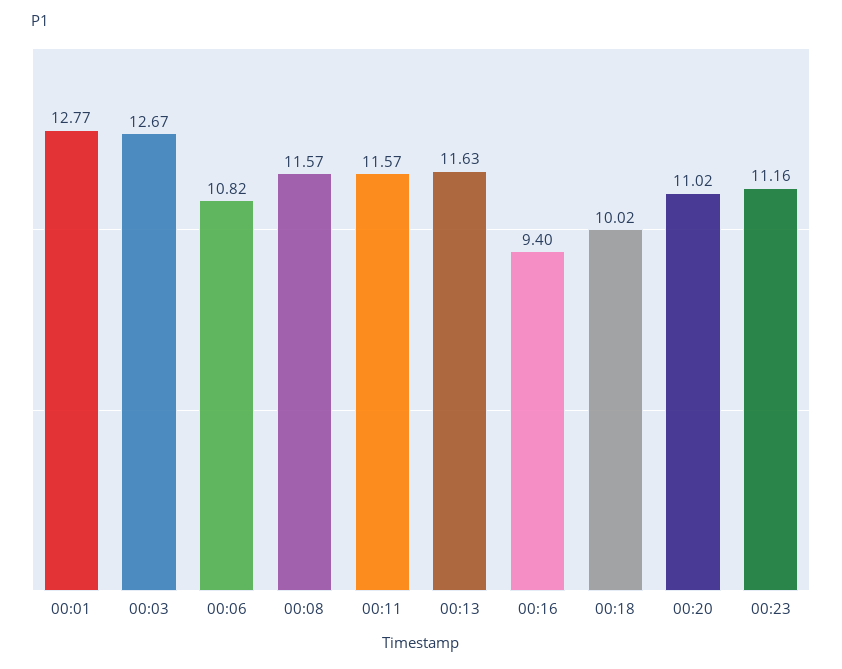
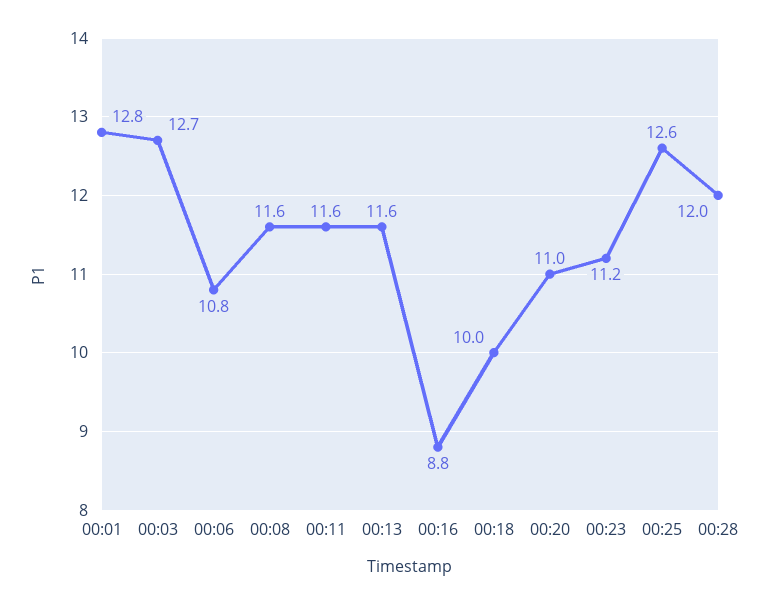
00:16: 9.4 -> 8.8
00:25: none -> 12.6
00:28: none -> 12

